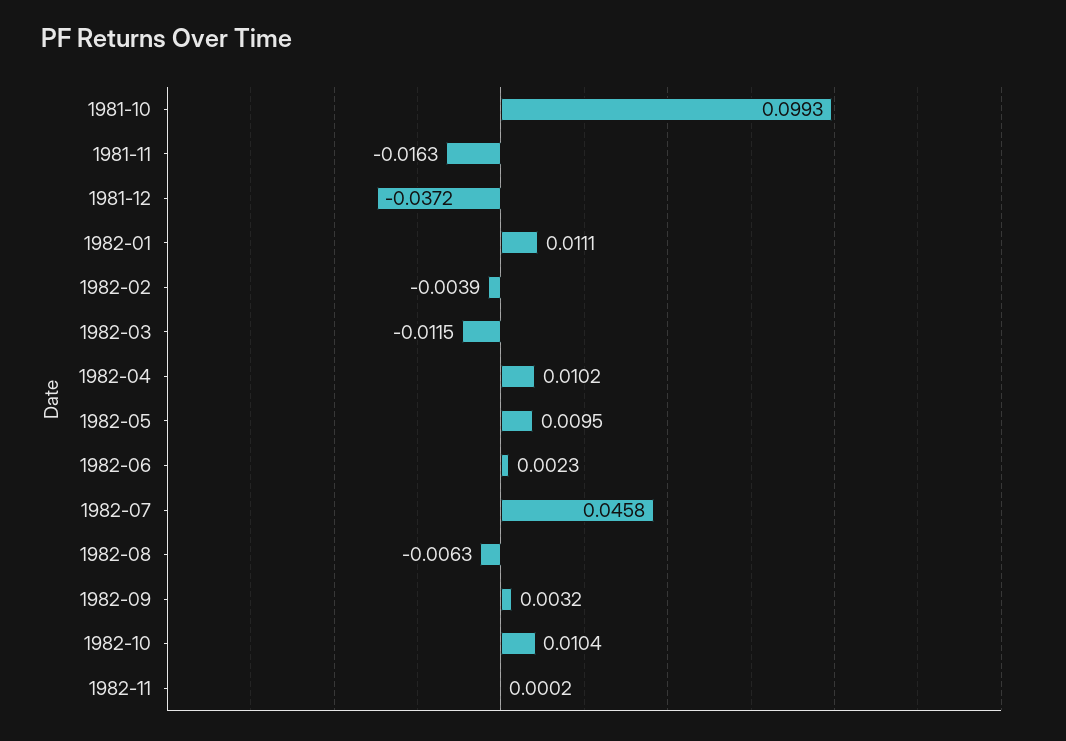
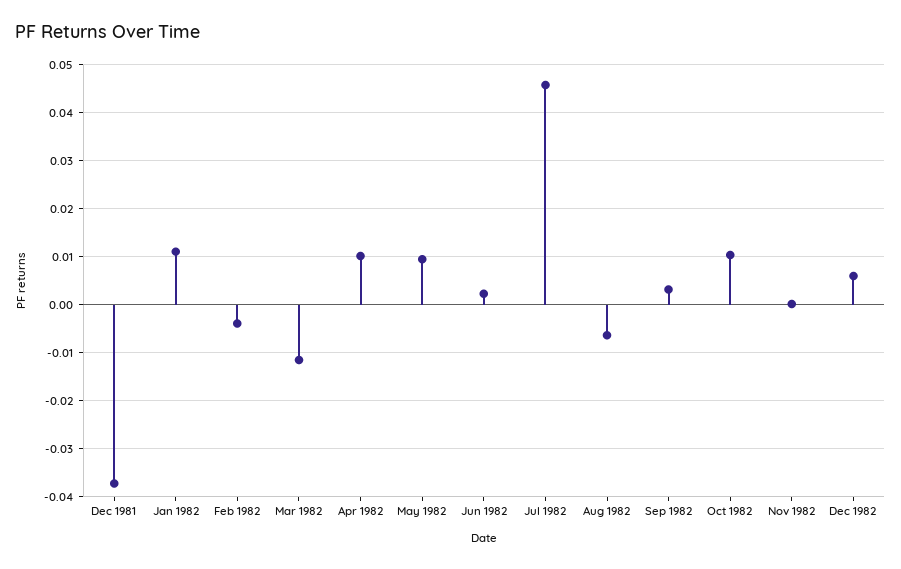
1981-10: 0.0993 -> none
1981-11: -0.0163 -> none
Dec 1982: none -> 0.006

